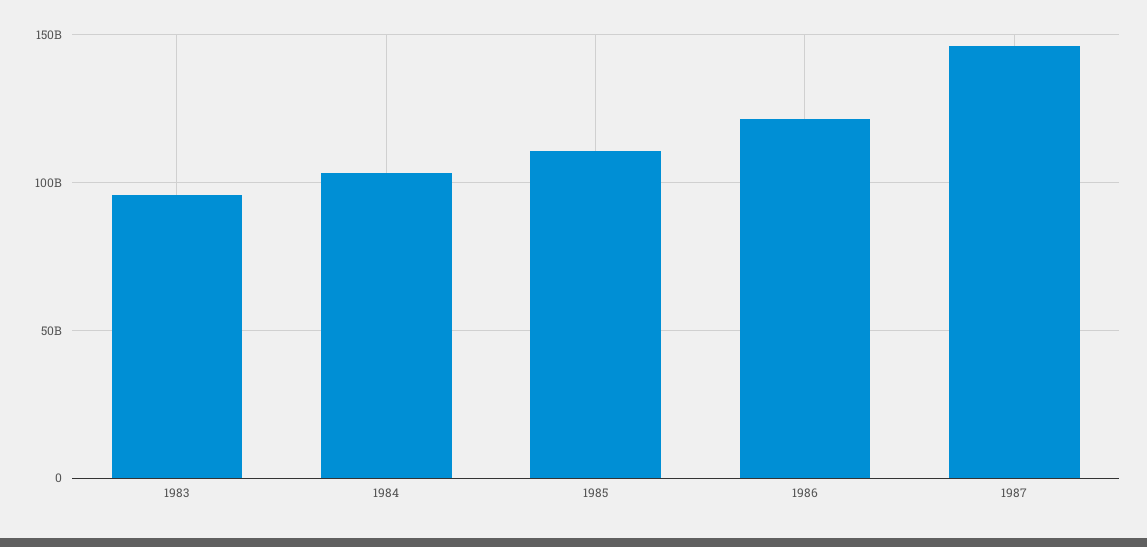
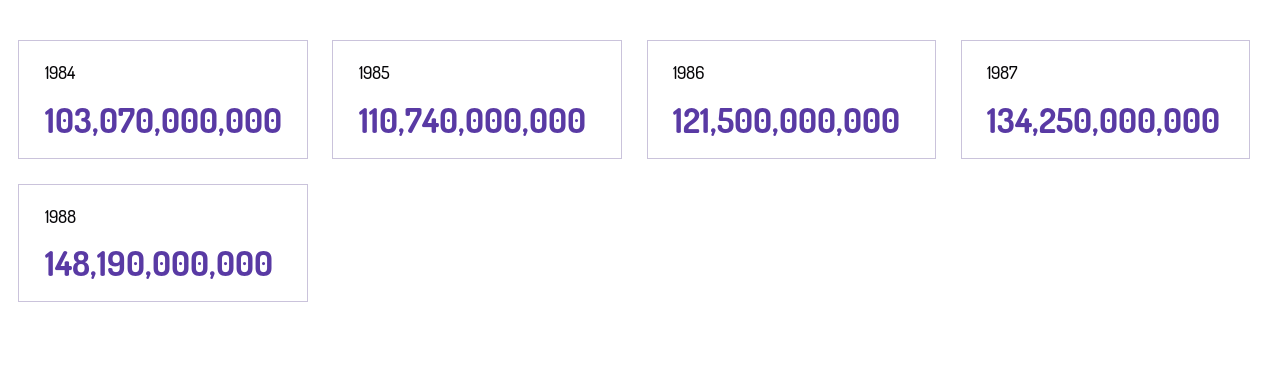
1983: 95000000000 -> none
1987: 145000000000 -> 134250000000
1988: none -> 148190000000

